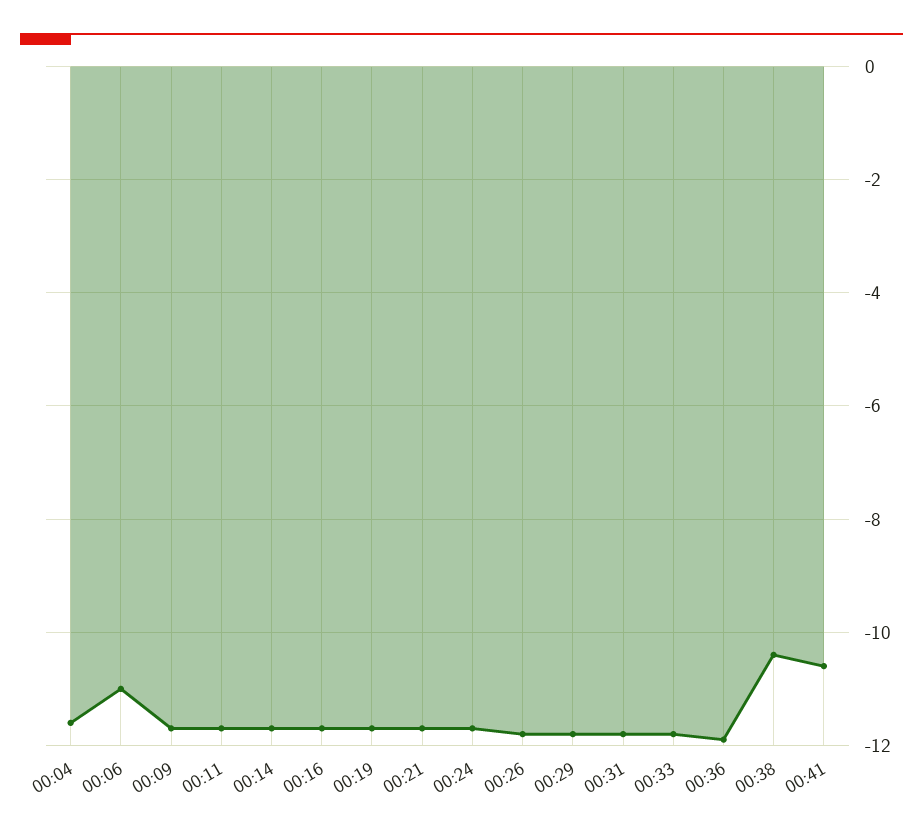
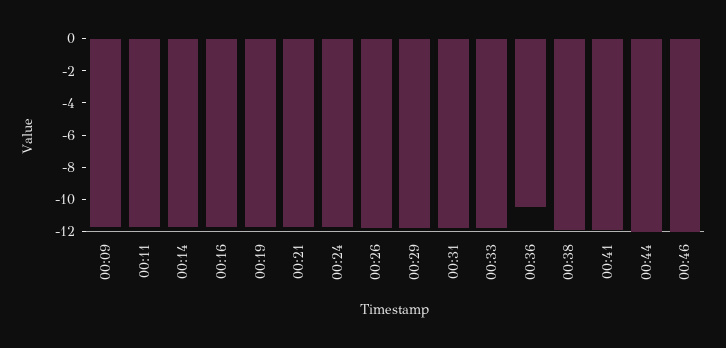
00:04: -11.5 -> none
00:06: -11 -> none
00:36: -12 -> -10.5
00:38: -10.5 -> -12
00:41: -10.5 -> -12
00:44: none -> -12
00:46: none -> -12

